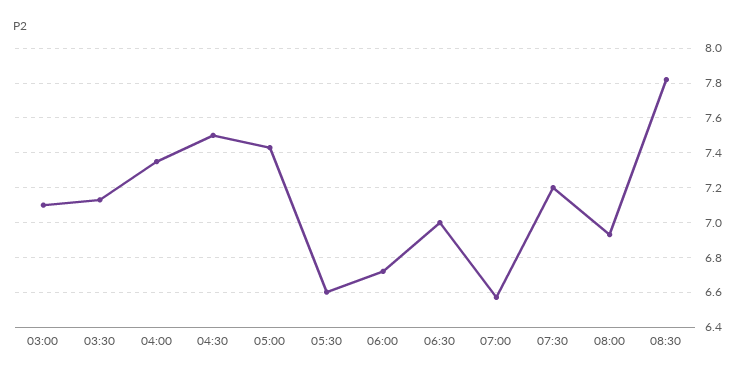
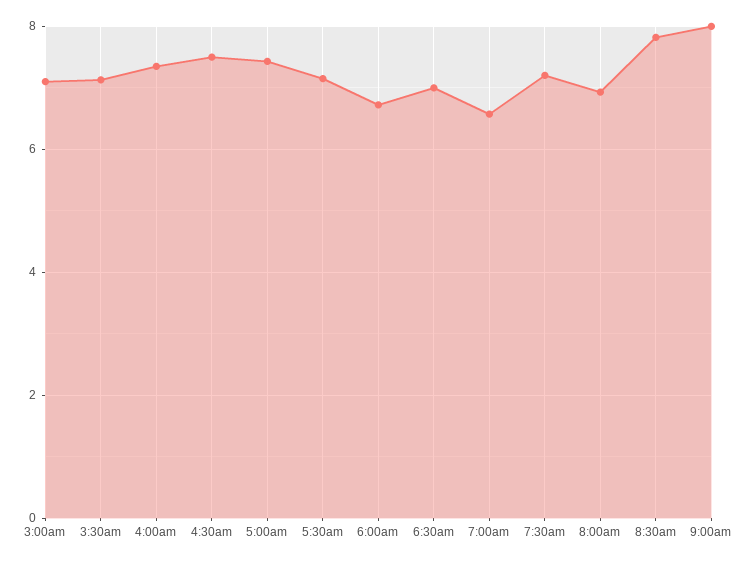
05:30: 6.6 -> 7.2
9:00am: none -> 8

